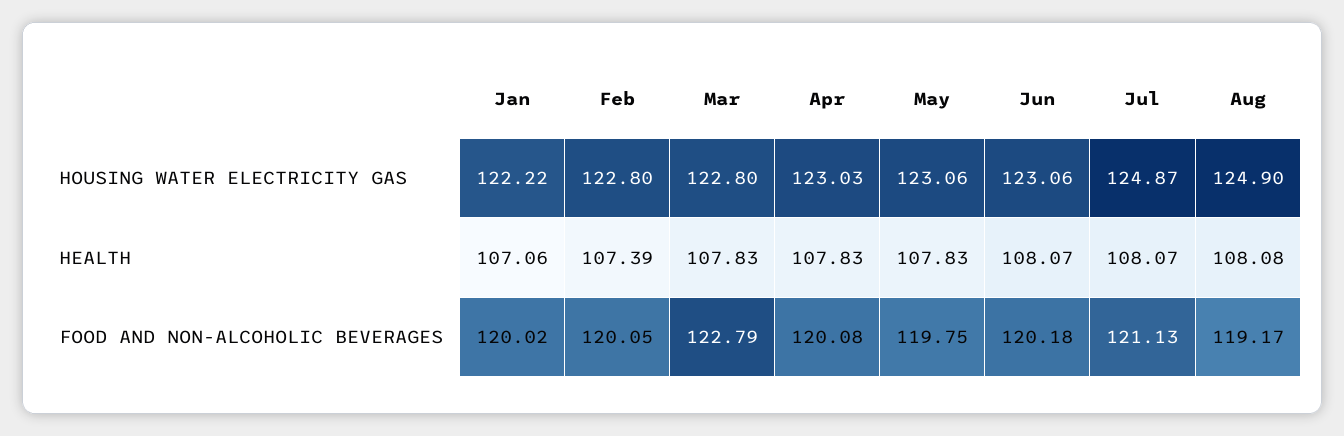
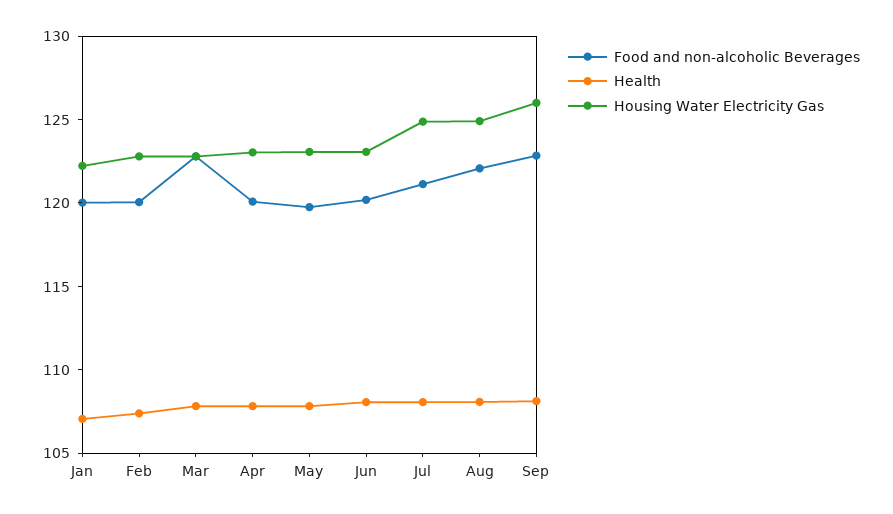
FOOD AND NON-ALCOHOLIC BEVERAGES, Aug: 119.17 -> 122
FOOD AND NON-ALCOHOLIC BEVERAGES, Sep: none -> 123
HEALTH, Sep: none -> 108
HOUSING WATER ELECTRICITY GAS, Sep: none -> 126

